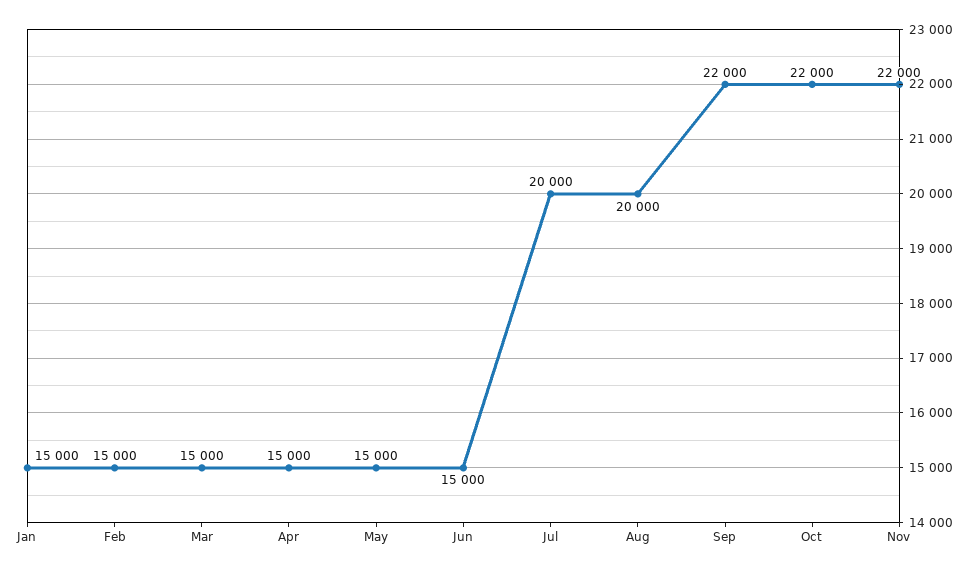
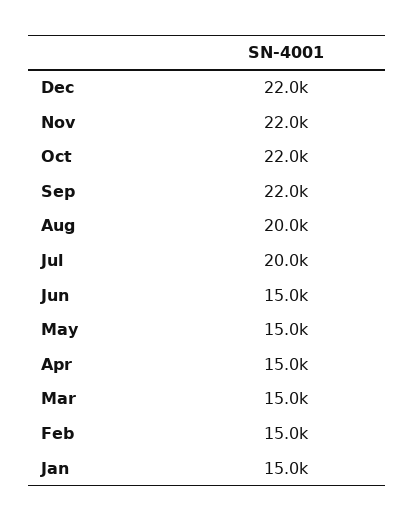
Dec: none -> 22000

